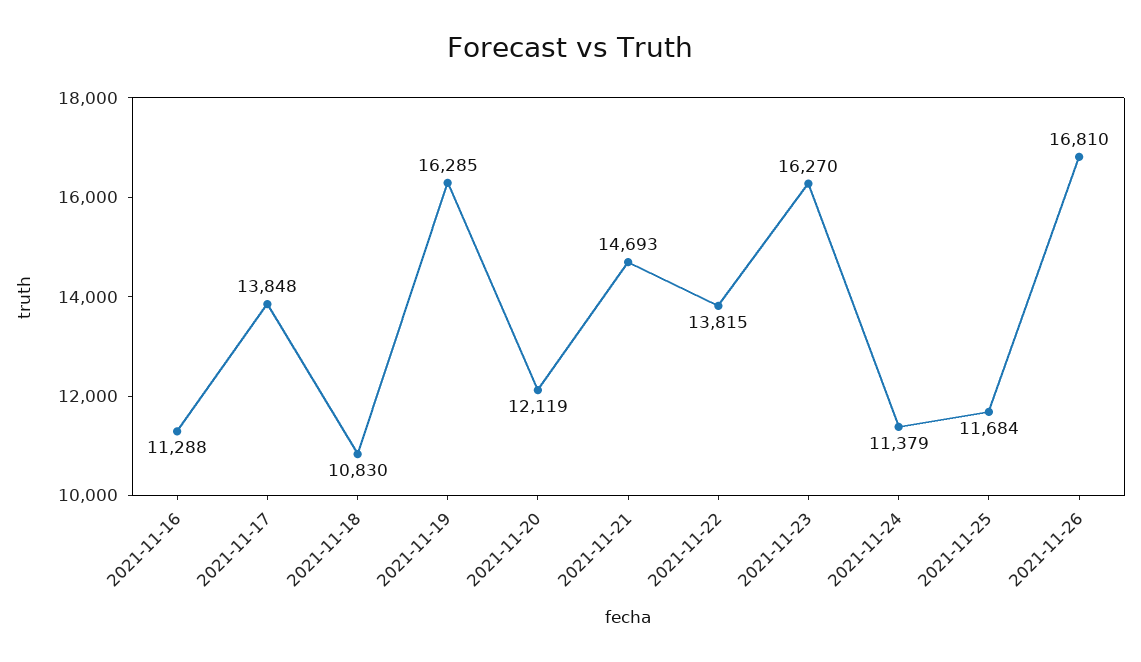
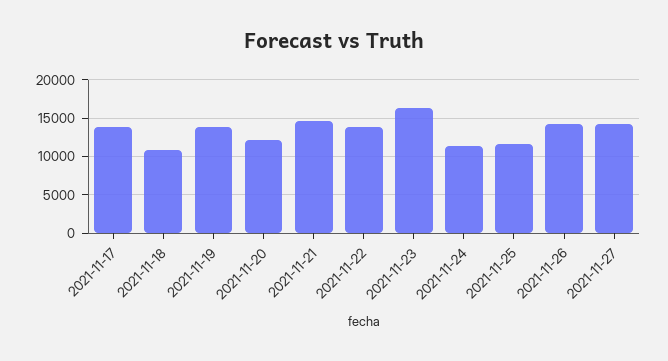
2021-11-16: 11288 -> none
2021-11-19: 16285 -> 14000
2021-11-26: 16810 -> 14000
2021-11-27: none -> 14000

